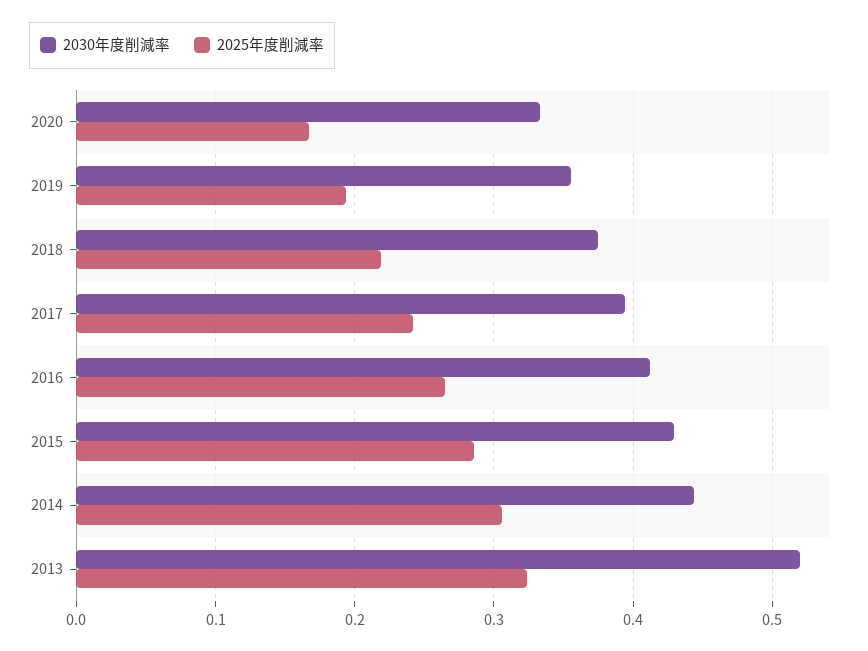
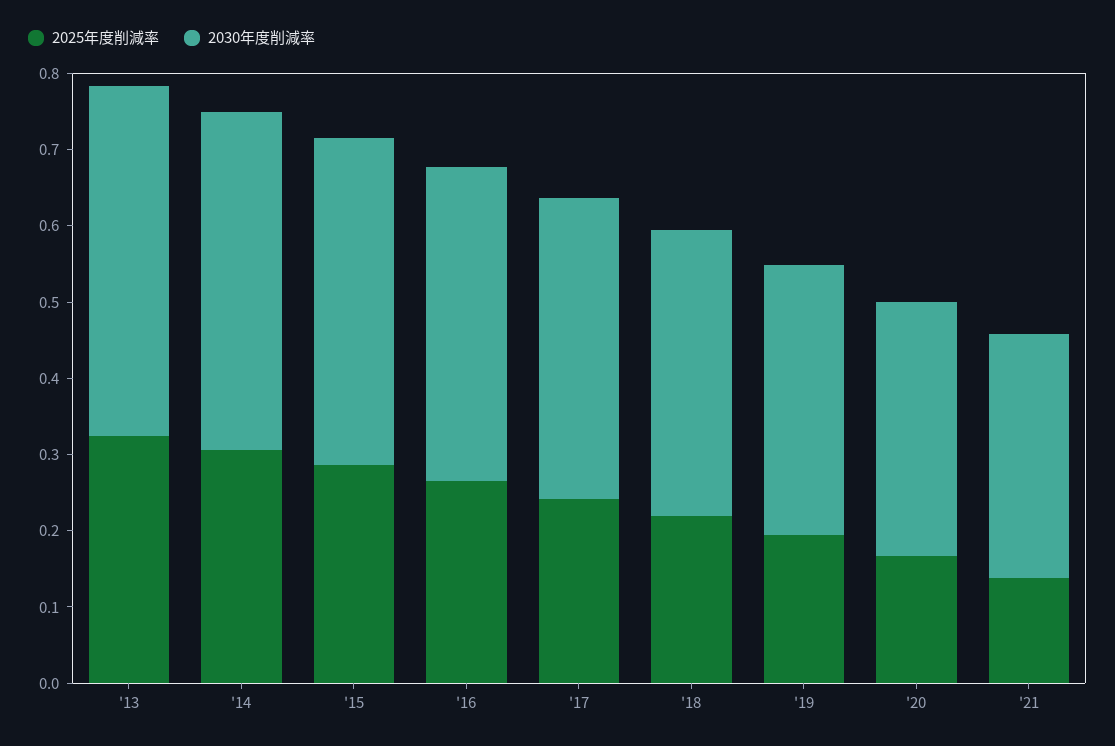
2030年度削減率, 2013: 0.52 -> 0.46
2025年度削減率, '21: none -> 0.14
2030年度削減率, '21: none -> 0.32

